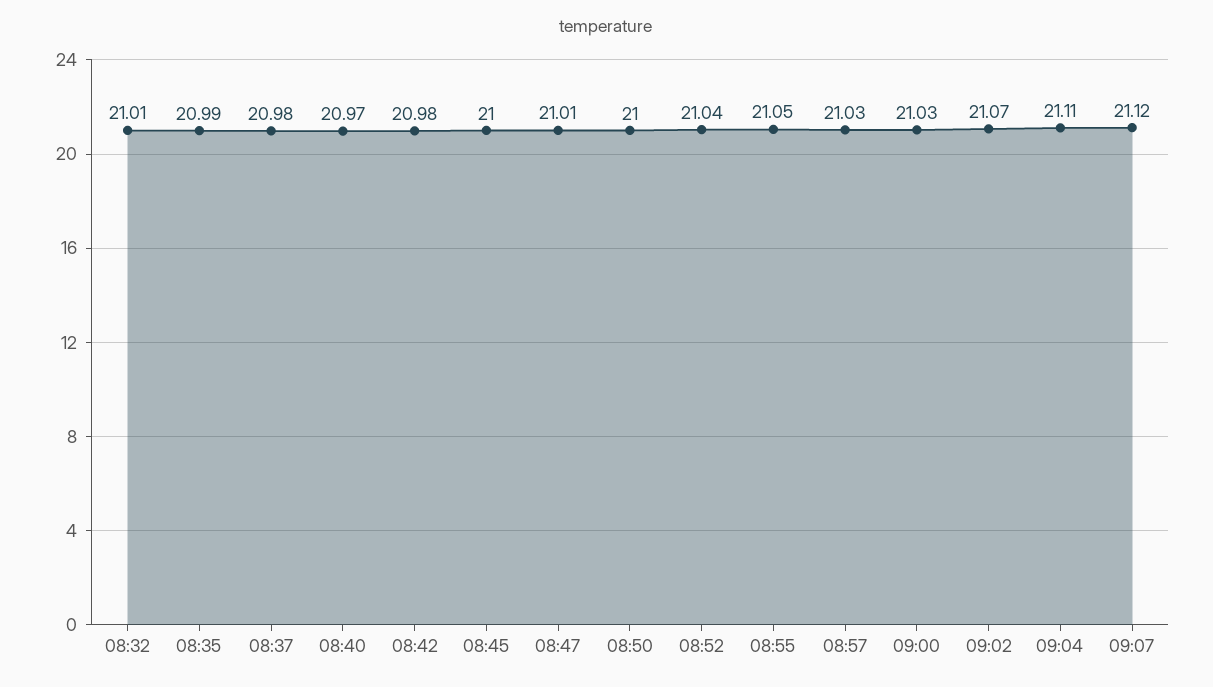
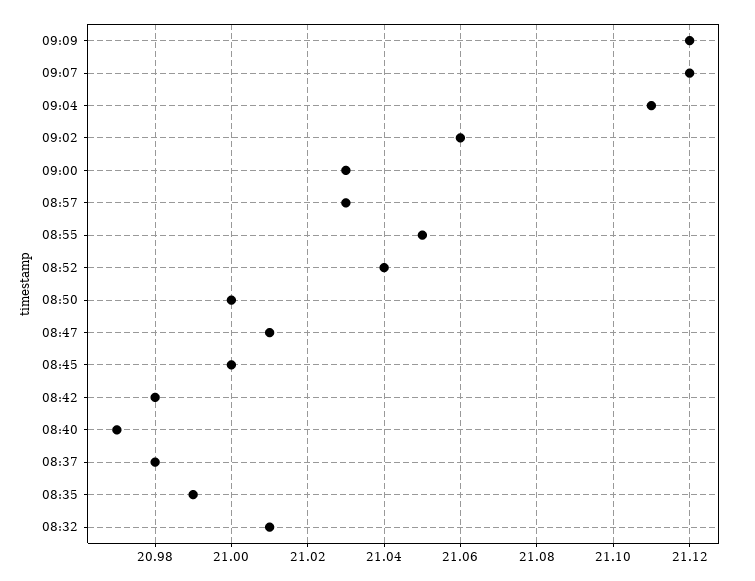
09:02: 21.07 -> 21.06
09:09: none -> 21.12

